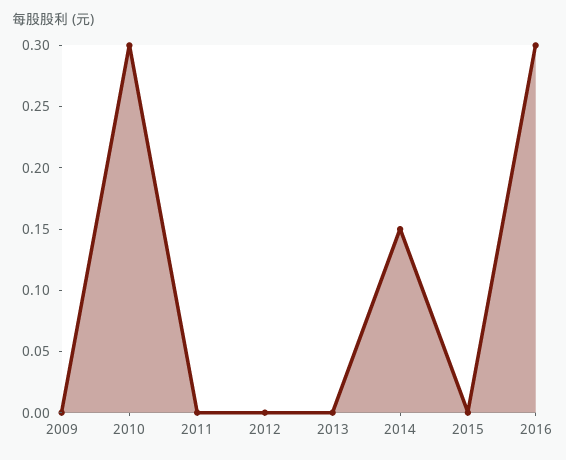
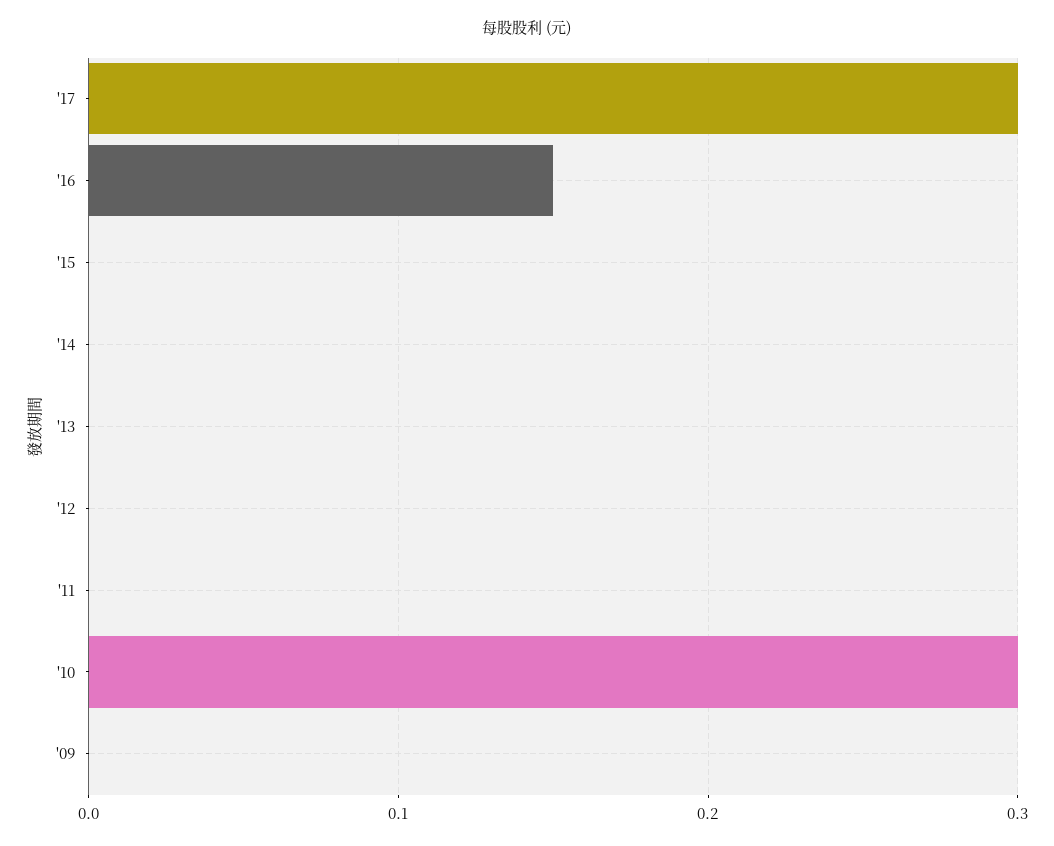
2014: 0.15 -> 0
2016: 0.3 -> 0.15
'17: none -> 0.3

